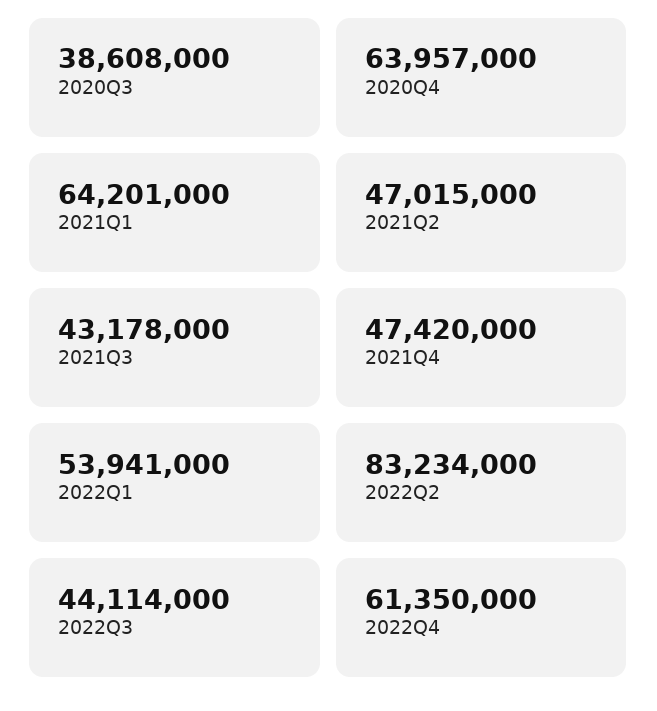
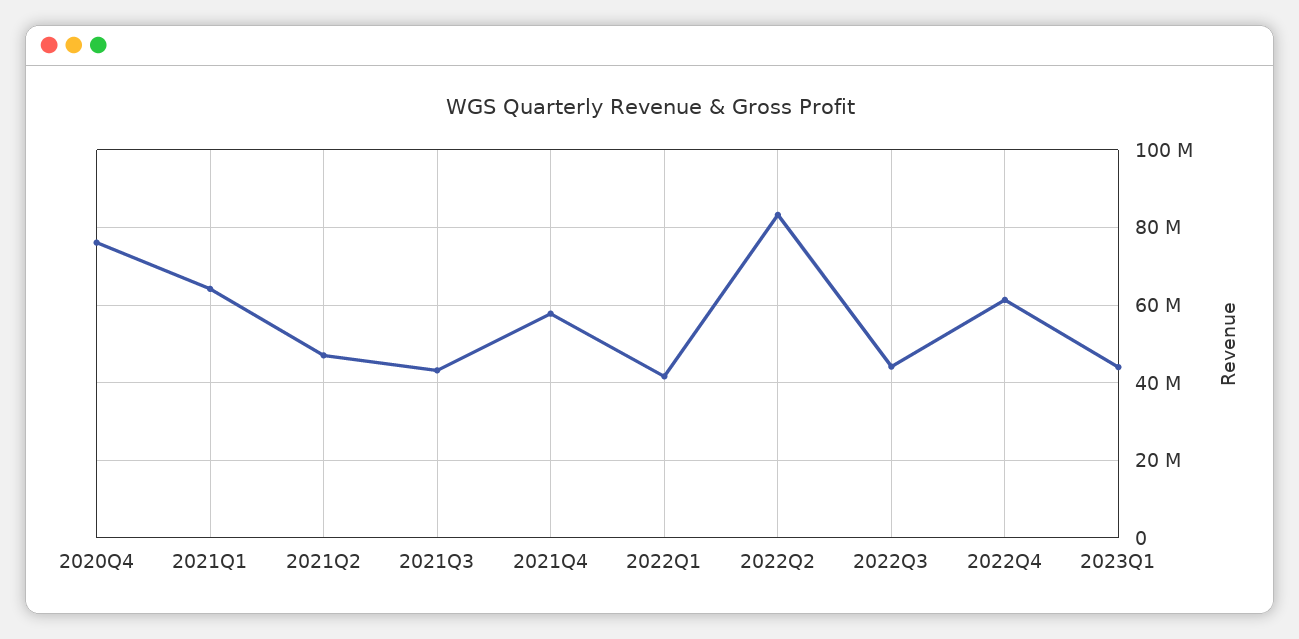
2020Q3: 38608000 -> none
2020Q4: 63957000 -> 76000000
2021Q4: 47420000 -> 58000000
2022Q1: 53941000 -> 42000000
2023Q1: none -> 44000000

